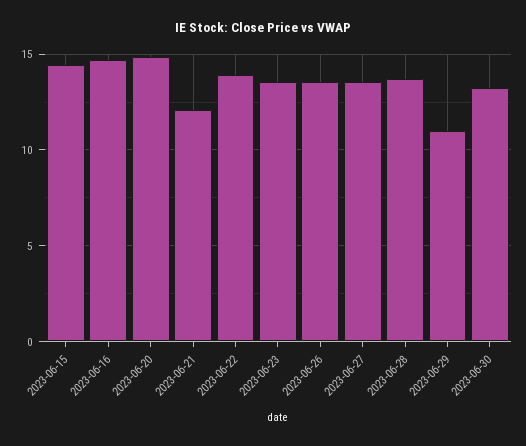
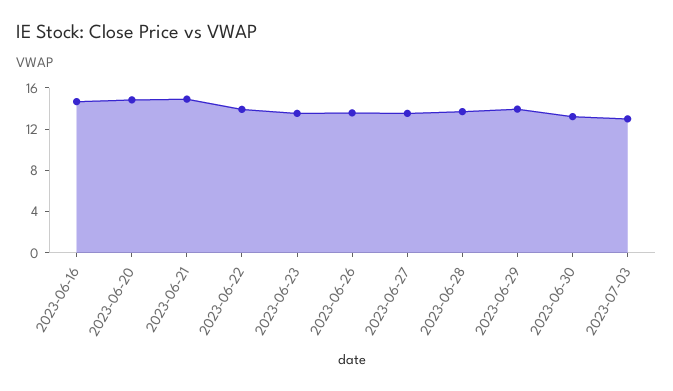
2023-06-15: 14.5 -> none
2023-06-21: 12 -> 15
2023-06-29: 11 -> 14
2023-07-03: none -> 13

